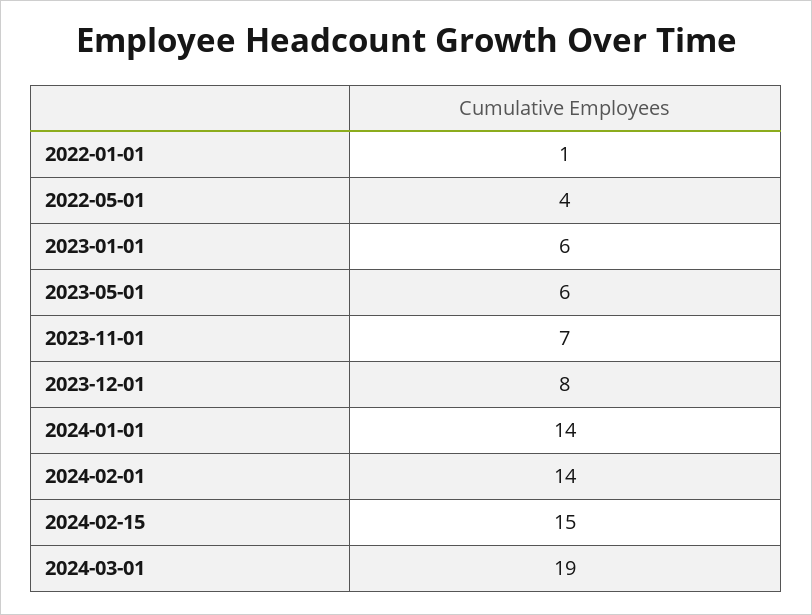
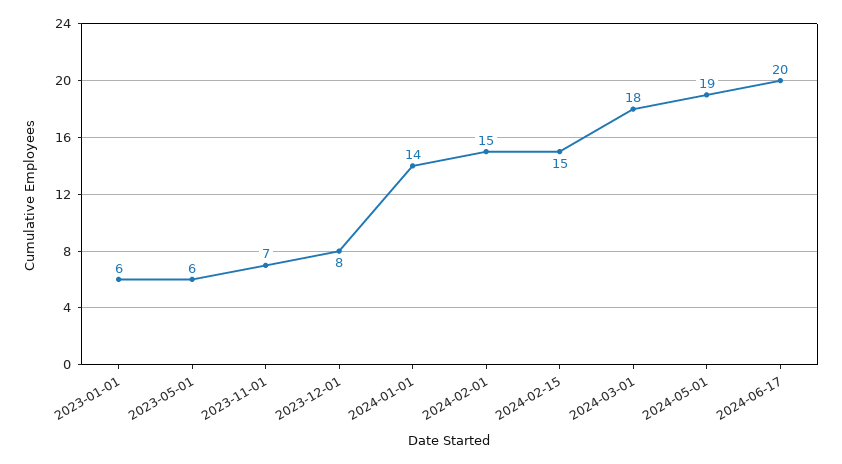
2022-01-01: 1 -> none
2022-05-01: 4 -> none
2024-02-01: 14 -> 15
2024-03-01: 19 -> 18
2024-05-01: none -> 19
2024-06-17: none -> 20

